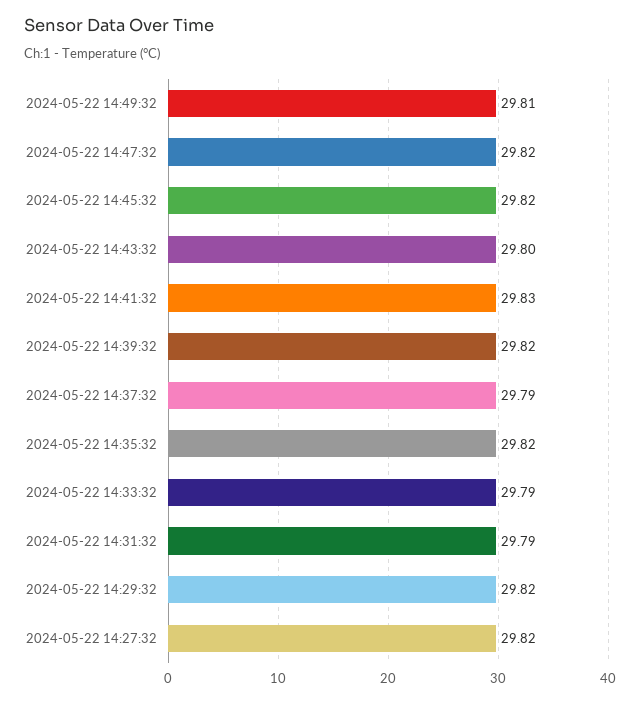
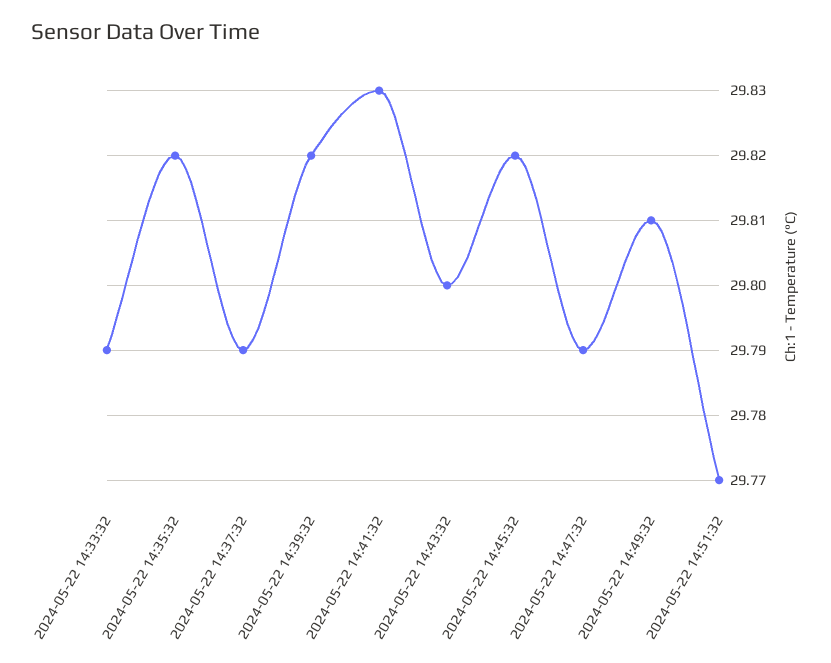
2024-05-22 14:47:32: 29.82 -> 29.79
2024-05-22 14:31:32: 29.79 -> none
2024-05-22 14:29:32: 29.82 -> none
2024-05-22 14:27:32: 29.82 -> none
2024-05-22 14:51:32: none -> 29.77

